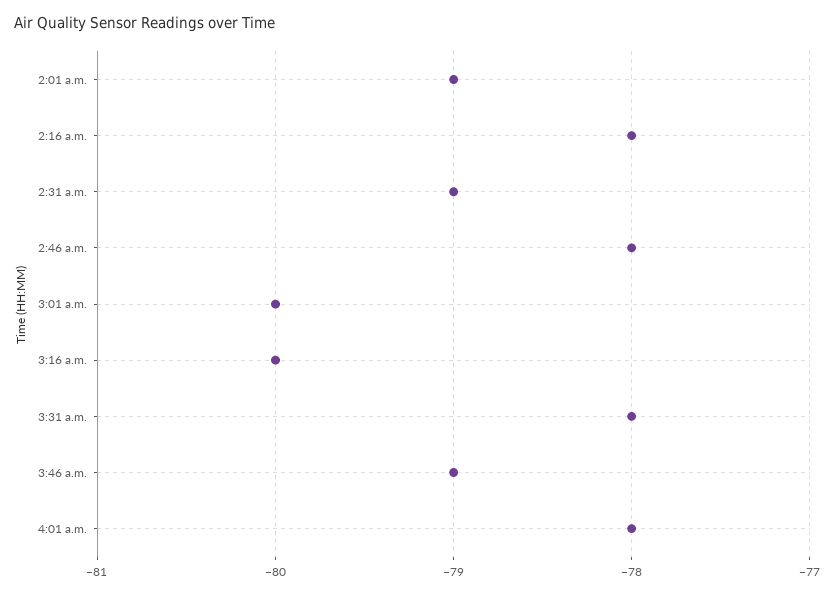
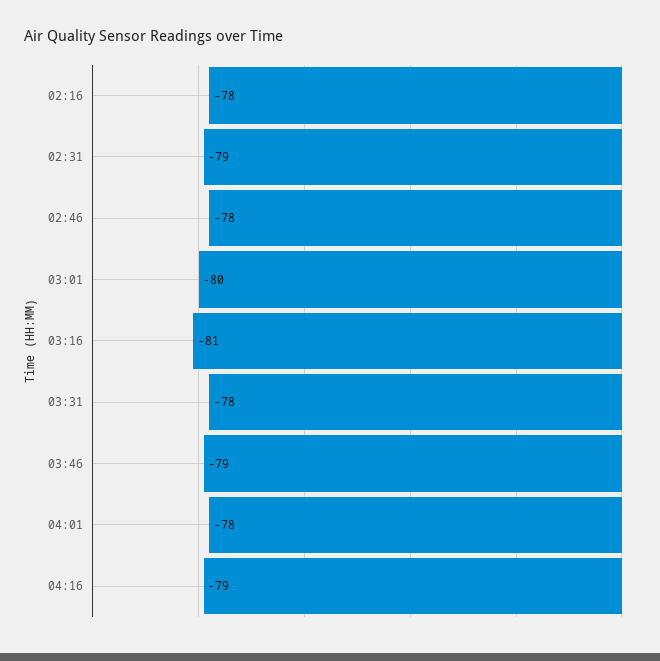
2:01 a.m.: -79 -> none
3:16 a.m.: -80 -> -81
04:16: none -> -79

